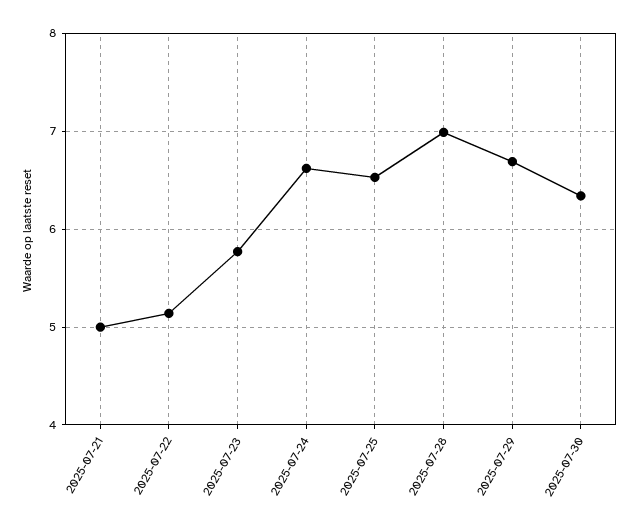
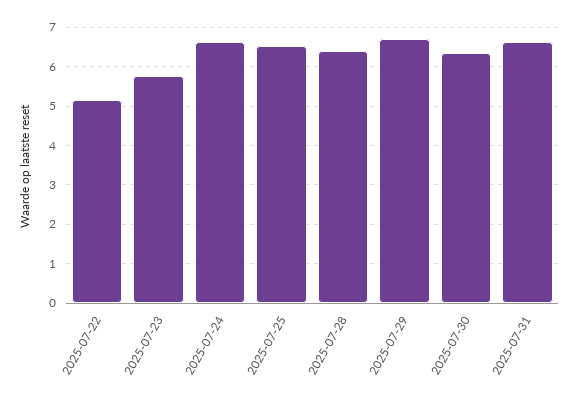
2025-07-21: 5 -> none
2025-07-28: 7 -> 6.4
2025-07-31: none -> 6.6

